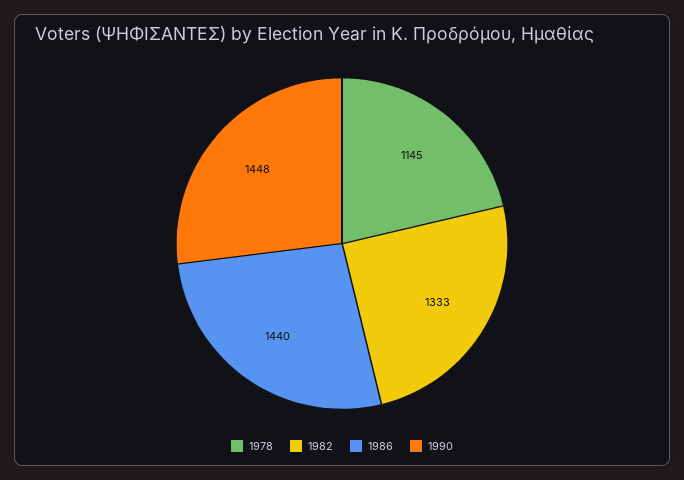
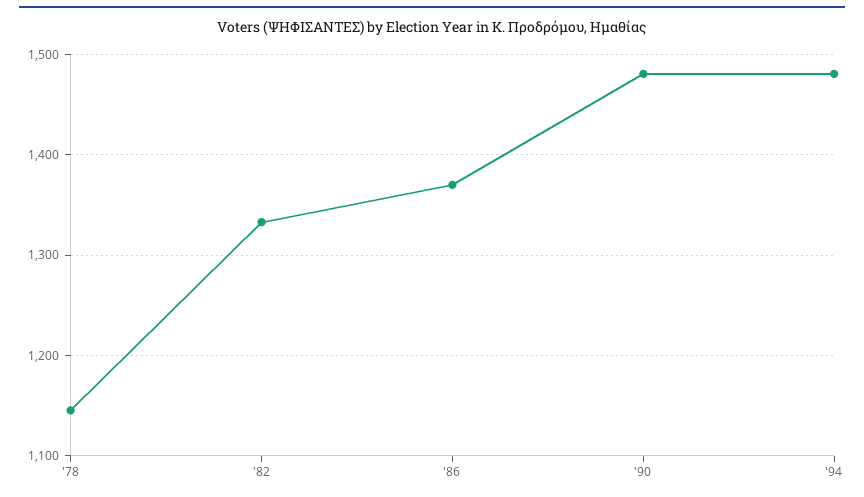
1986: 1440 -> 1370
1990: 1448 -> 1480
'94: none -> 1480

